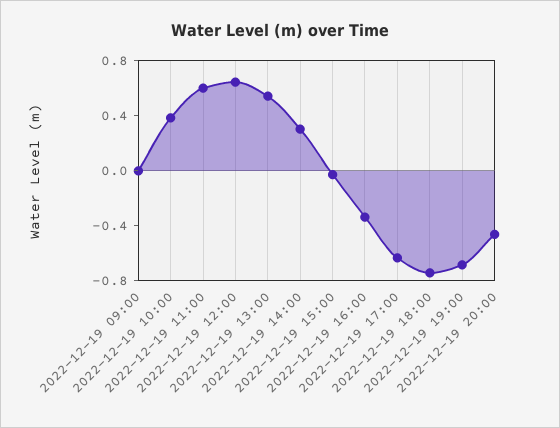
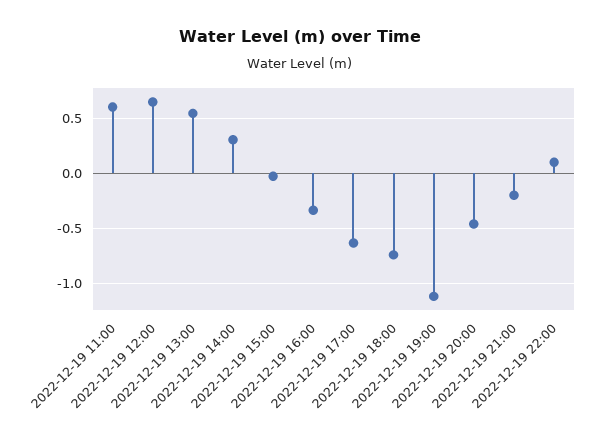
2022-12-19 09:00: 0 -> none
2022-12-19 10:00: 0.4 -> none
2022-12-19 19:00: -0.7 -> -1.1
2022-12-19 21:00: none -> -0.2
2022-12-19 22:00: none -> 0.1

